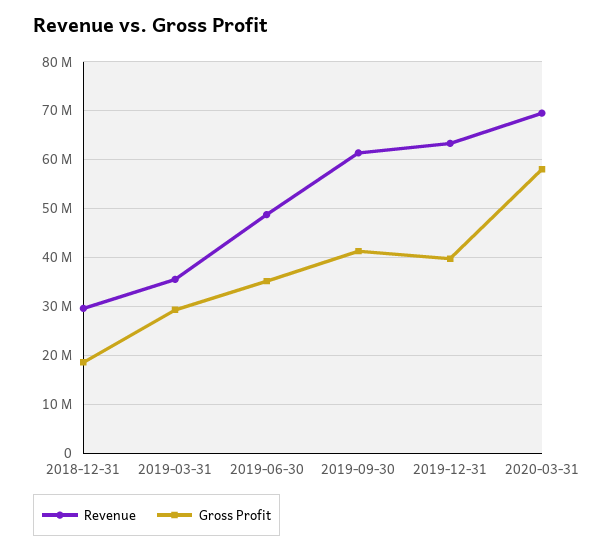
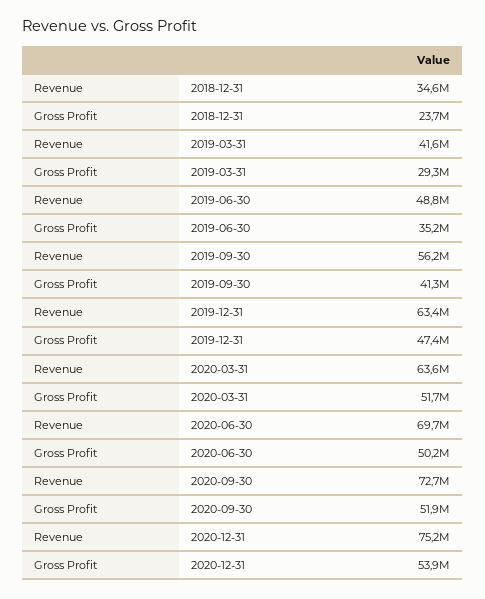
Revenue, 2018-12-31: 30000000 -> 34600000
Gross Profit, 2018-12-31: 18000000 -> 23700000
Revenue, 2019-03-31: 36000000 -> 41600000
Revenue, 2019-09-30: 62000000 -> 56200000
Gross Profit, 2019-12-31: 40000000 -> 47400000
Revenue, 2020-03-31: 70000000 -> 63600000
Gross Profit, 2020-03-31: 58000000 -> 51700000
Revenue, 2020-06-30: none -> 69700000
Gross Profit, 2020-06-30: none -> 50200000
Revenue, 2020-09-30: none -> 72700000
Gross Profit, 2020-09-30: none -> 51900000
Revenue, 2020-12-31: none -> 75200000
Gross Profit, 2020-12-31: none -> 53900000

